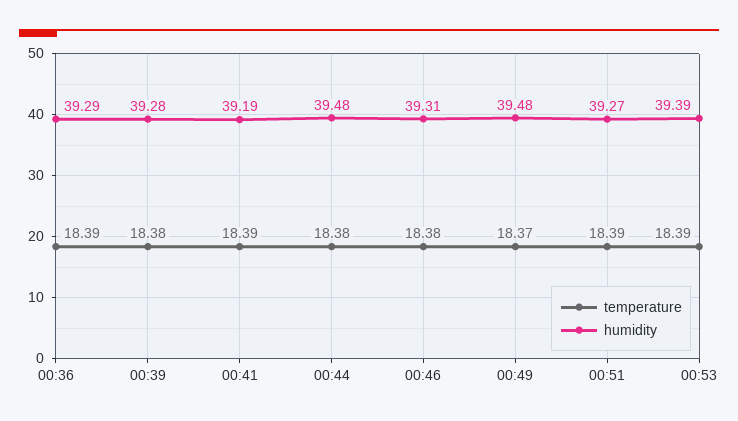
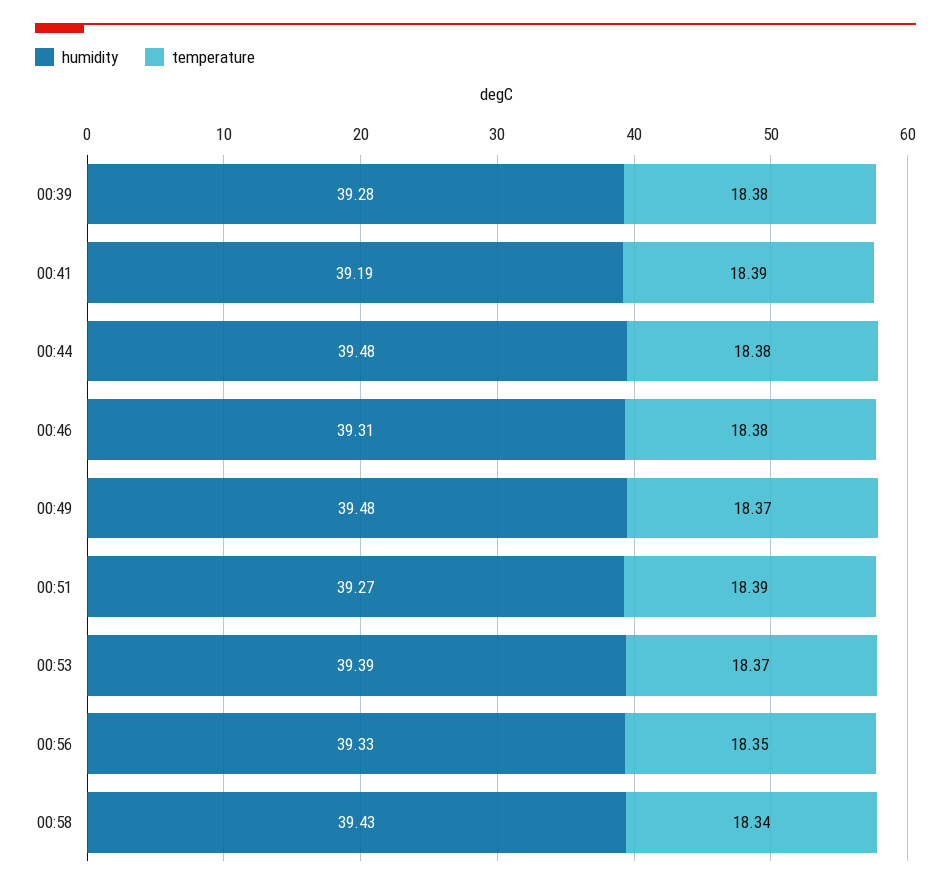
temperature, 00:36: 18.39 -> none
humidity, 00:36: 39.29 -> none
temperature, 00:53: 18.39 -> 18.37
humidity, 00:56: none -> 39.33
temperature, 00:56: none -> 18.35
humidity, 00:58: none -> 39.43
temperature, 00:58: none -> 18.34

